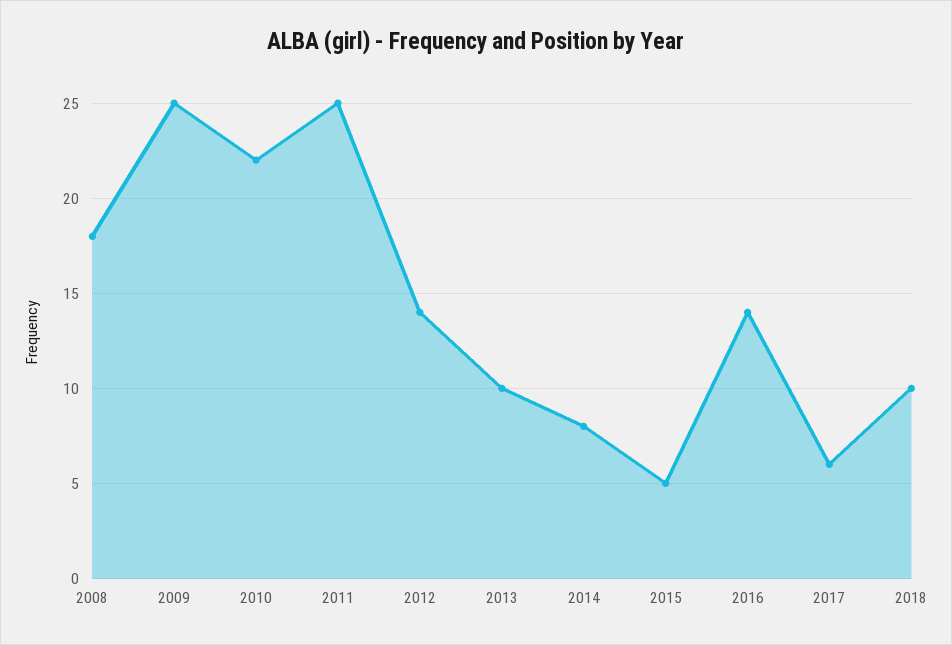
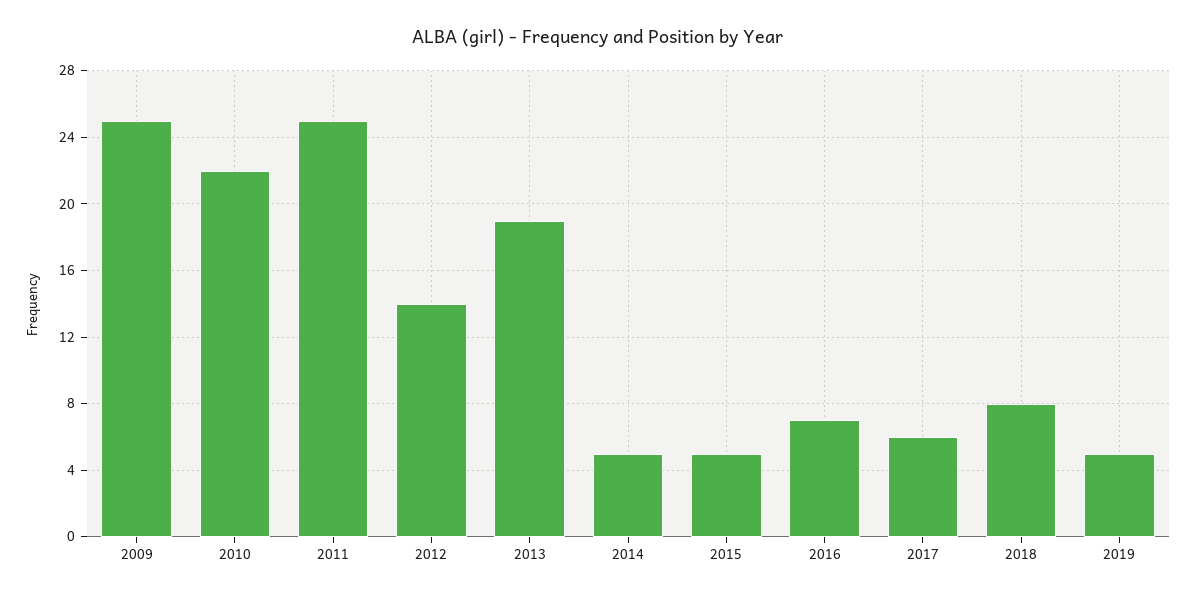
2008: 18 -> none
2013: 10 -> 19
2014: 8 -> 5
2016: 14 -> 7
2018: 10 -> 8
2019: none -> 5

